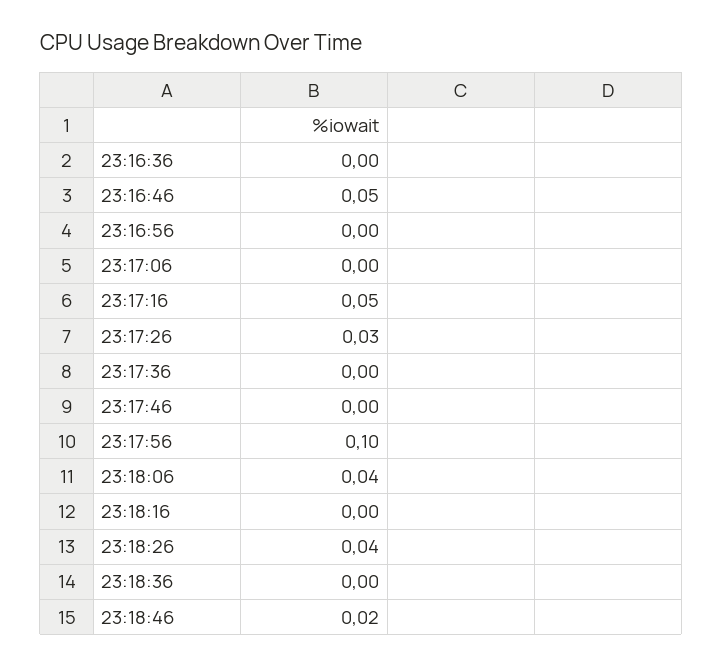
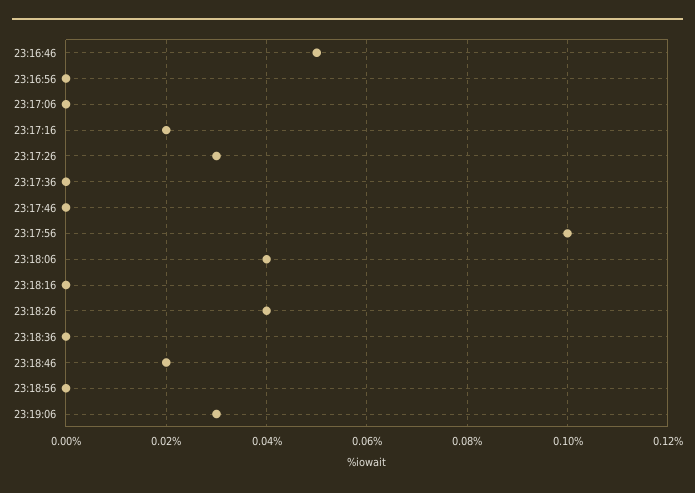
23:16:36: 0 -> none
23:17:16: 0.05 -> 0.02
23:18:56: none -> 0
23:19:06: none -> 0.03

